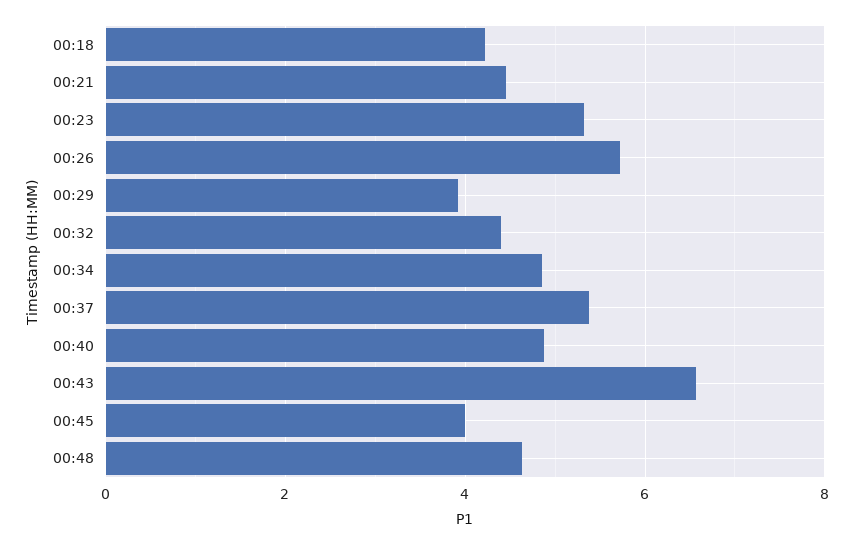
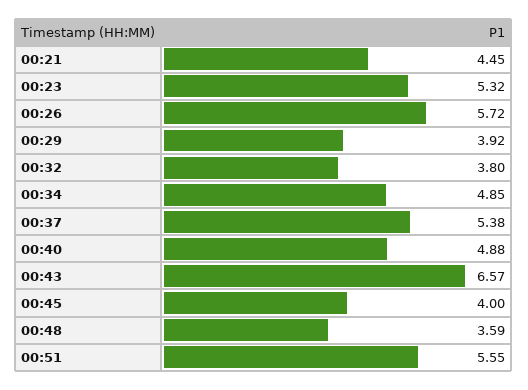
00:18: 4.2 -> none
00:32: 4.4 -> 3.8
00:48: 4.6 -> 3.59
00:51: none -> 5.55

